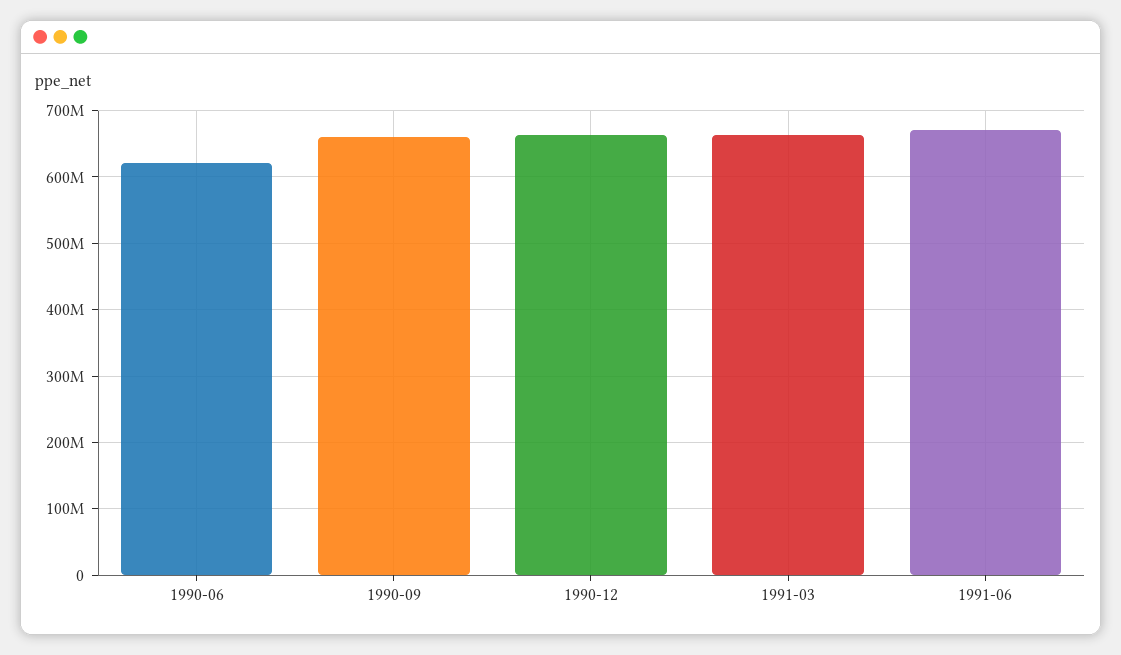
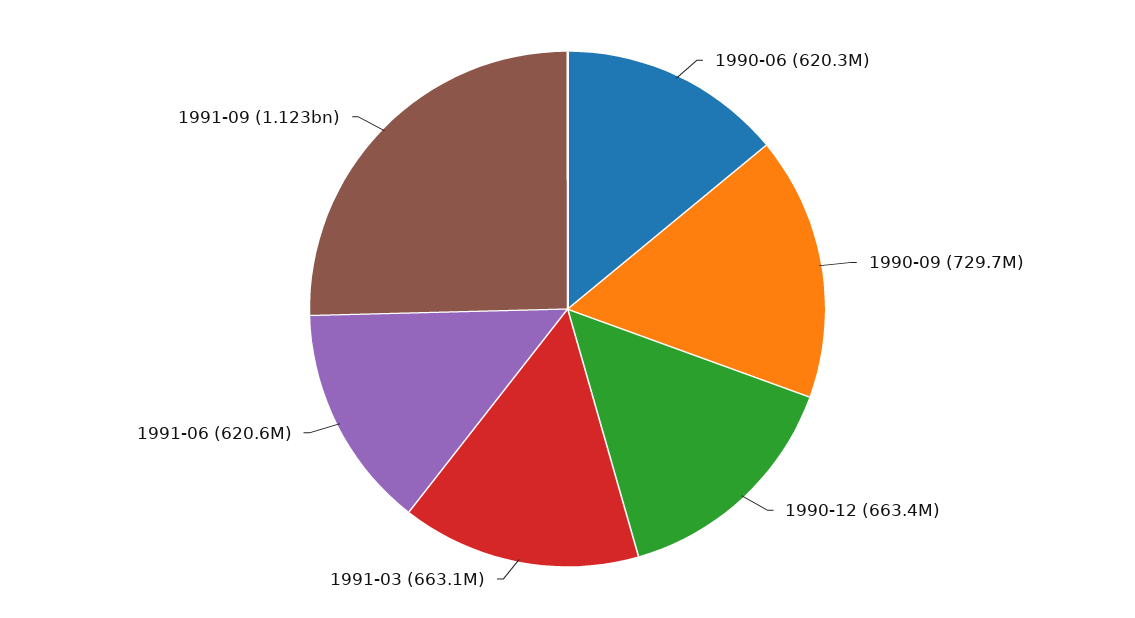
1990-09: 660000000 -> 729700000
1991-06: 670000000 -> 620600000
1991-09: none -> 1123000000

